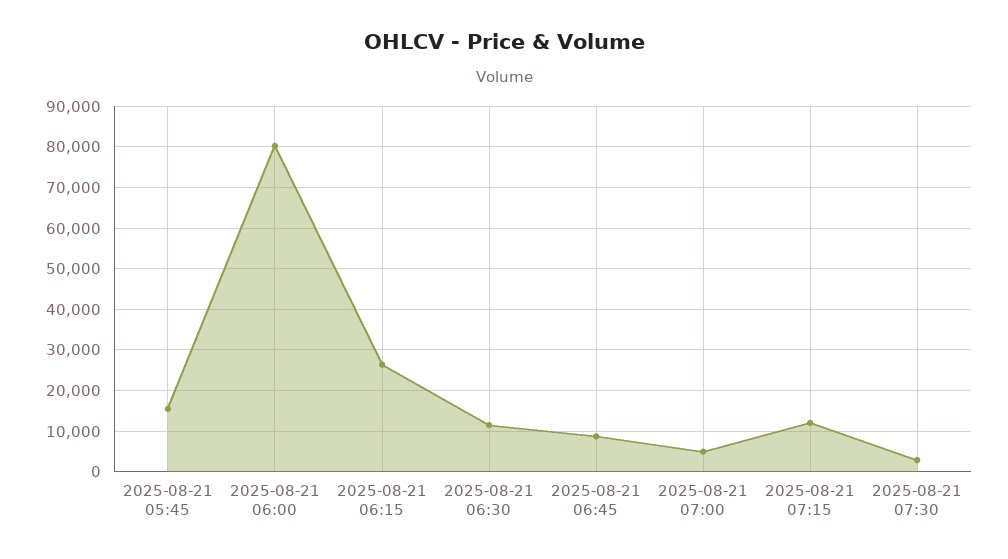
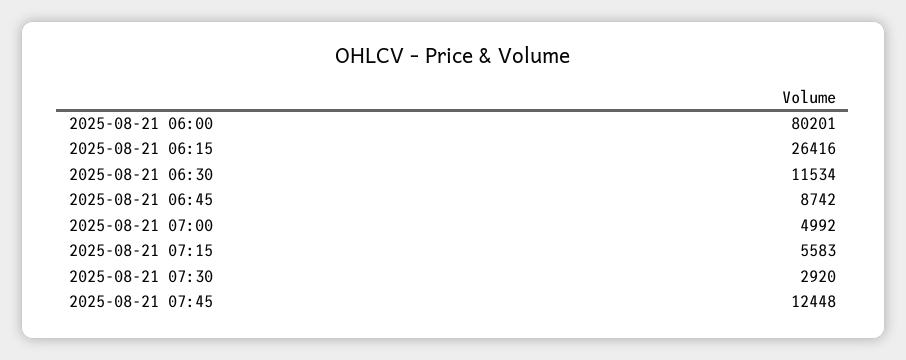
2025-08-21 05:45: 16000 -> none
2025-08-21 07:15: 12000 -> 5583
2025-08-21 07:45: none -> 12448

